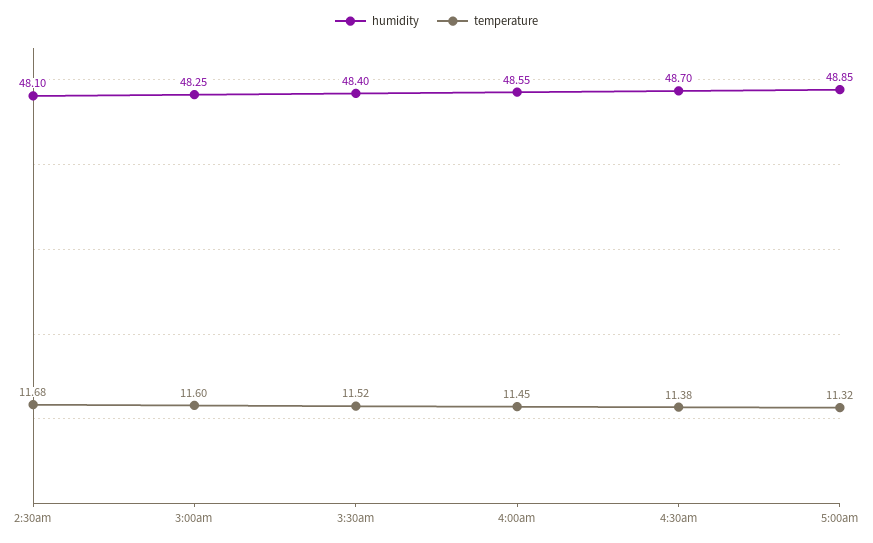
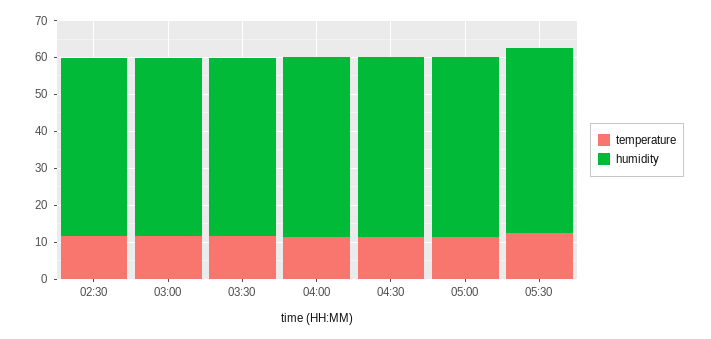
temperature, 05:30: none -> 12.5
humidity, 05:30: none -> 50

